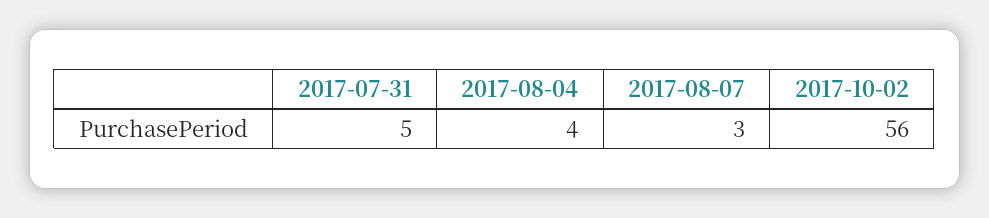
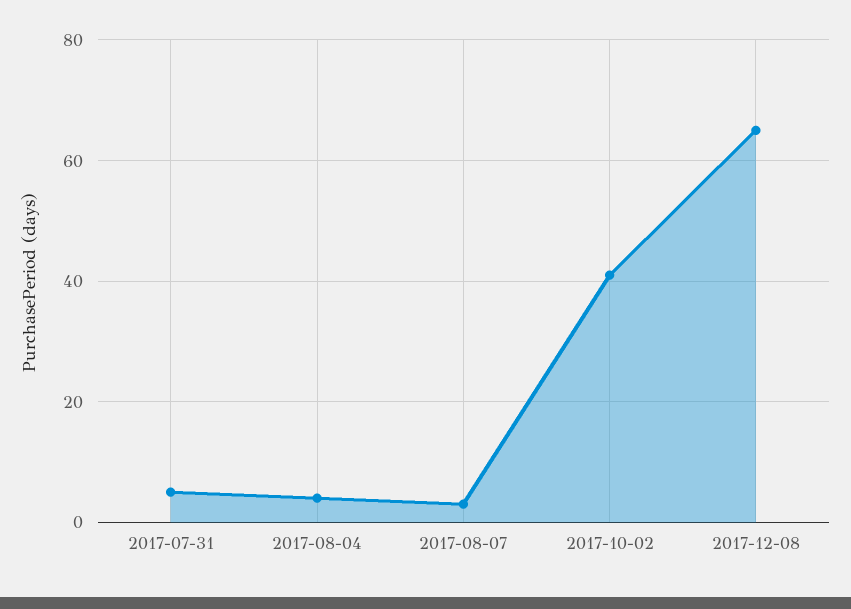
2017-10-02: 56 -> 40
2017-12-08: none -> 65

